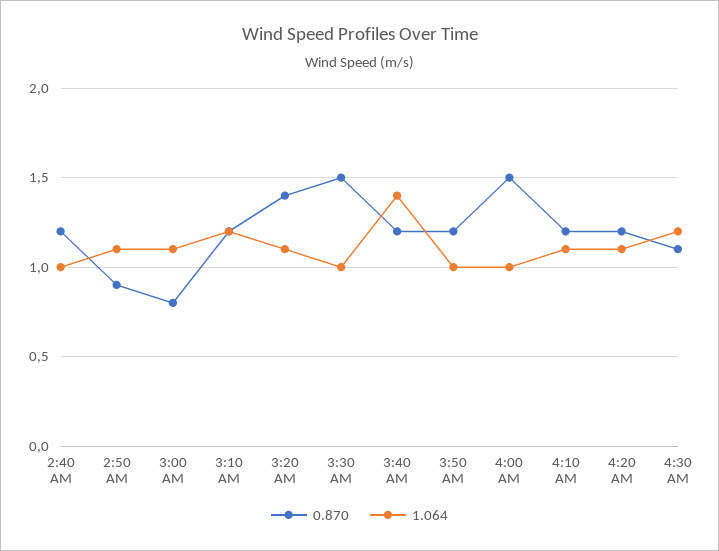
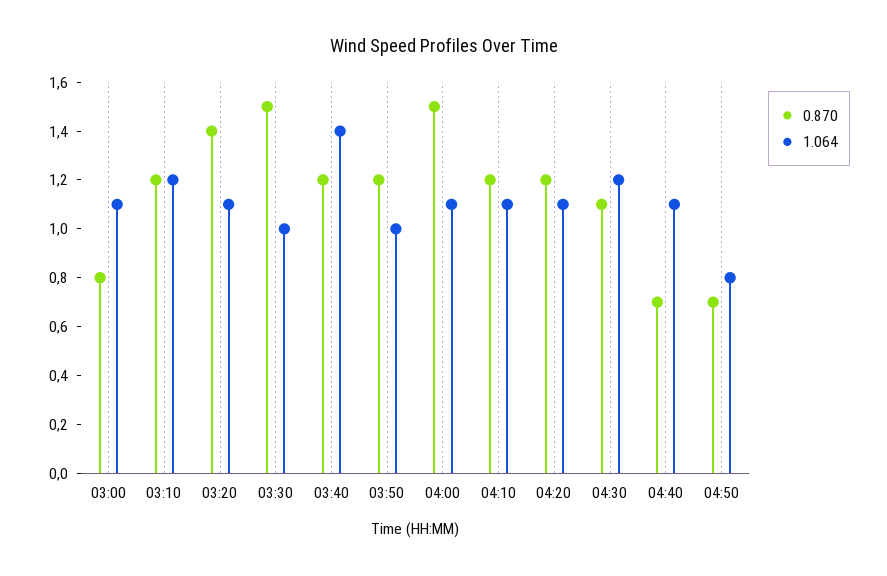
0.870, 2:40 AM: 1.2 -> none
1.064, 2:40 AM: 1 -> none
0.870, 2:50 AM: 0.9 -> none
1.064, 2:50 AM: 1.1 -> none
1.064, 4:00 AM: 1 -> 1.1
0.870, 04:40: none -> 0.7
1.064, 04:40: none -> 1.1
0.870, 04:50: none -> 0.7
1.064, 04:50: none -> 0.8

